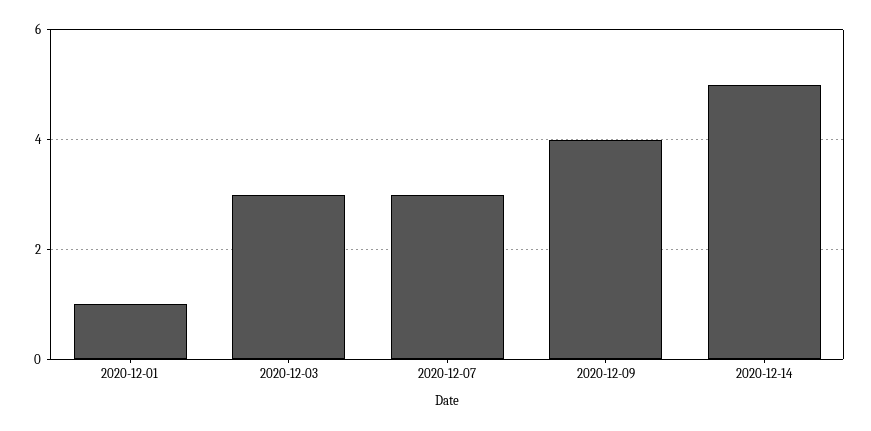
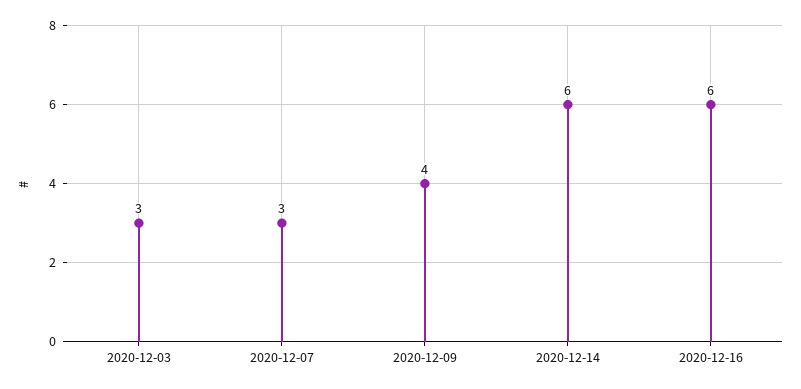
2020-12-01: 1 -> none
2020-12-14: 5 -> 6
2020-12-16: none -> 6

